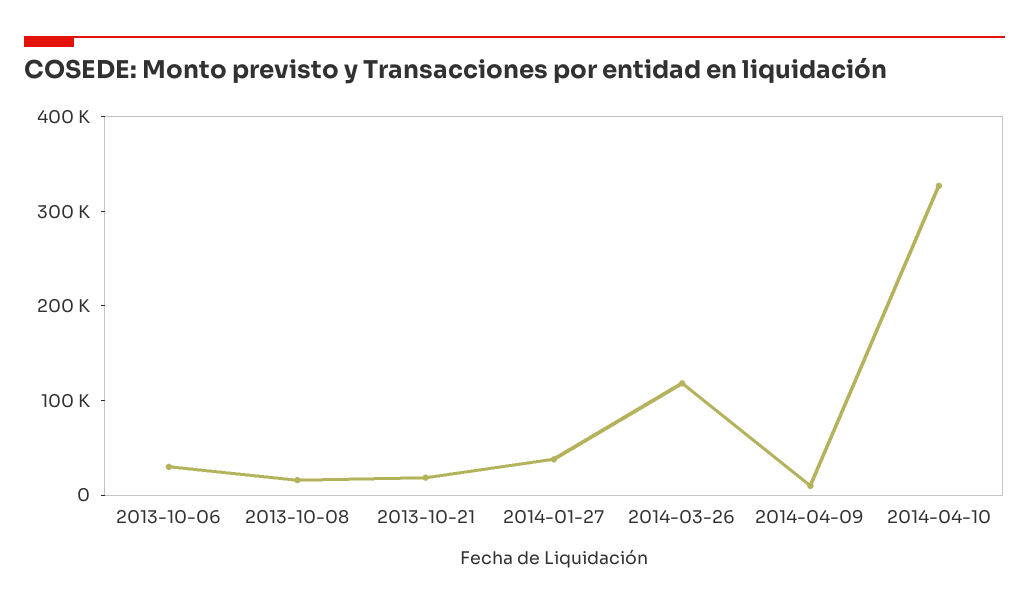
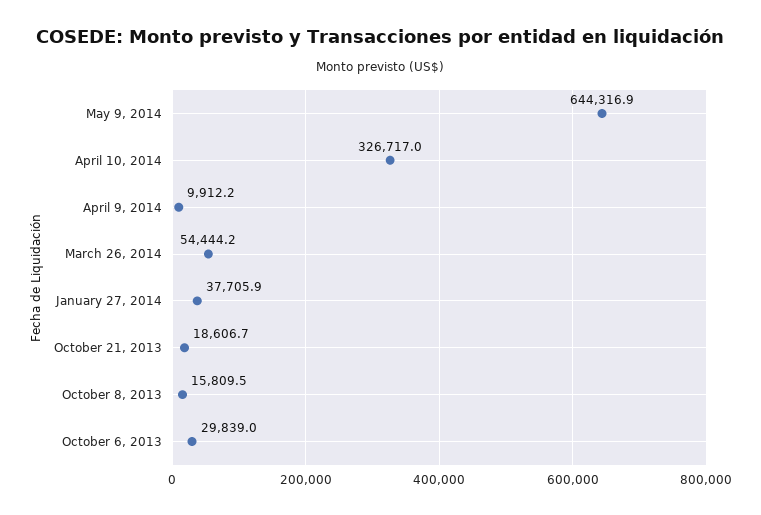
2014-03-26: 120000 -> 54444.2
May 9, 2014: none -> 644316.9

